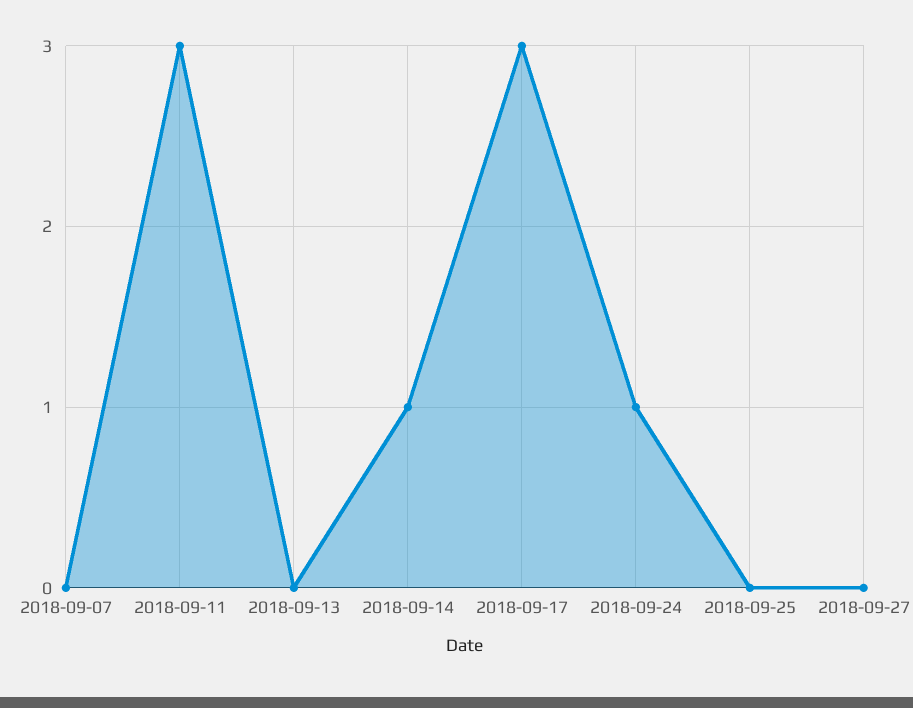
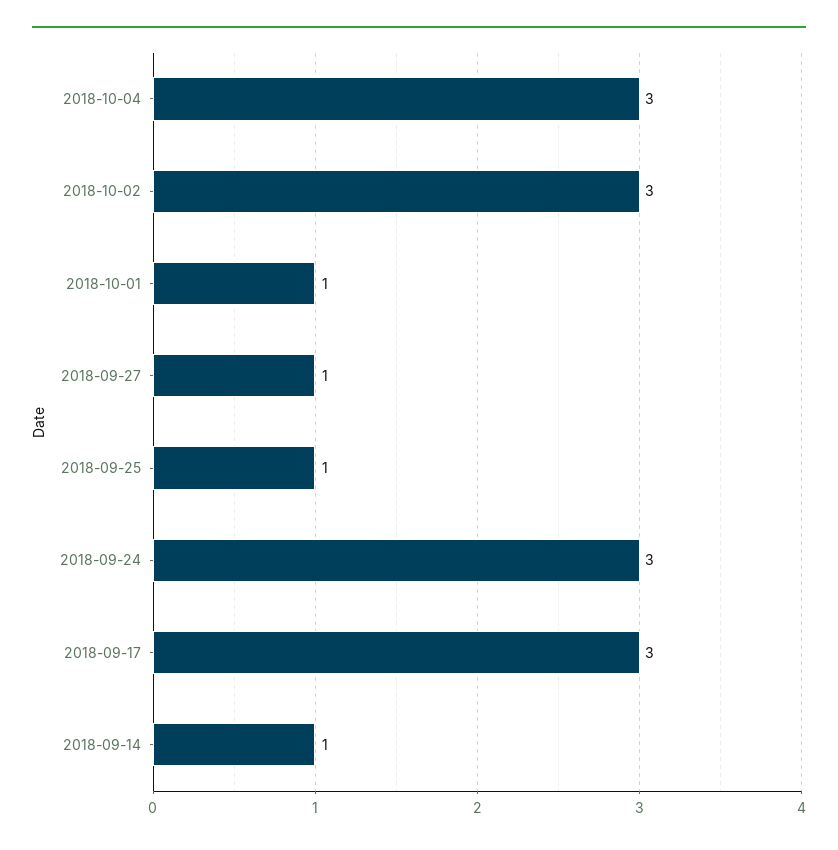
2018-09-07: 0 -> none
2018-09-11: 3 -> none
2018-09-13: 0 -> none
2018-09-24: 1 -> 3
2018-09-25: 0 -> 1
2018-09-27: 0 -> 1
2018-10-04: none -> 3
2018-10-02: none -> 3
2018-10-01: none -> 1

